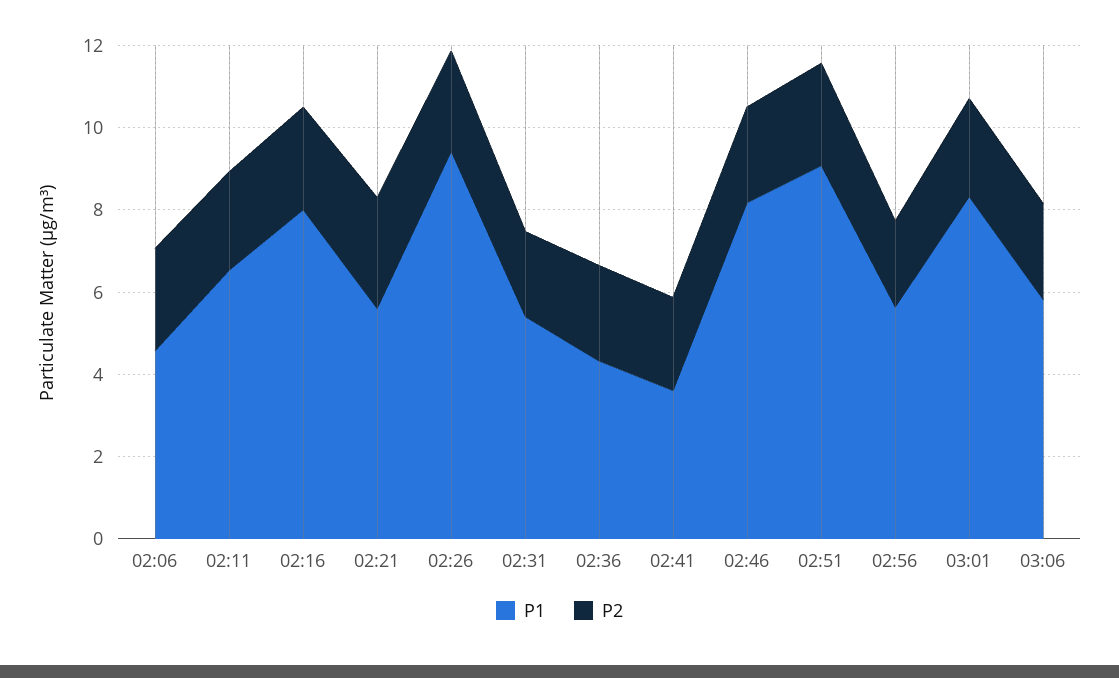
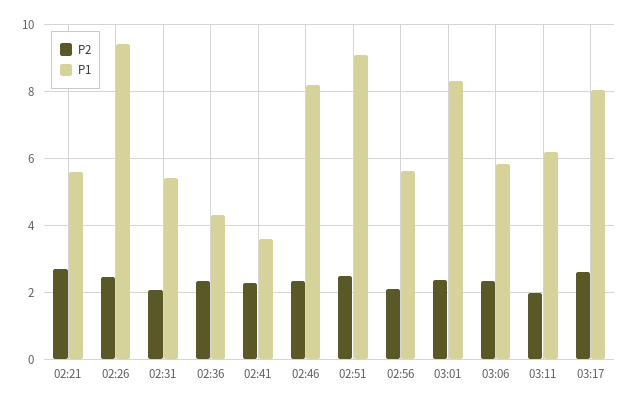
P1, 02:06: 4.5 -> none
P2, 02:06: 2.5 -> none
P1, 02:11: 6.5 -> none
P2, 02:11: 2.5 -> none
P1, 02:16: 8 -> none
P2, 02:16: 2.5 -> none
P2, 03:11: none -> 2
P1, 03:11: none -> 6.2
P2, 03:17: none -> 2.6
P1, 03:17: none -> 8

